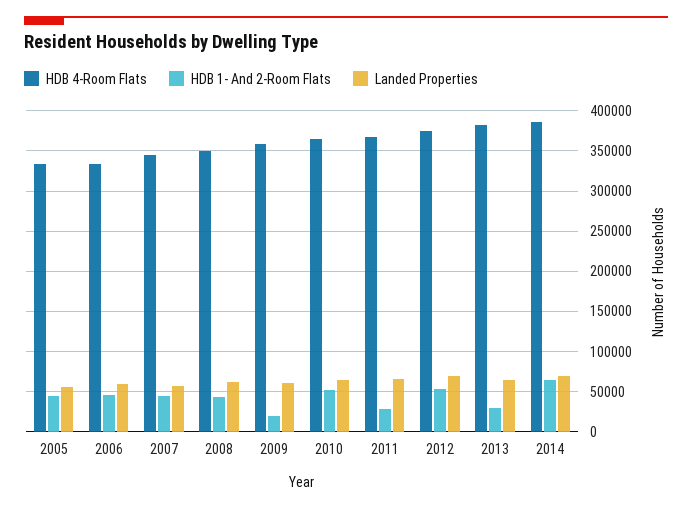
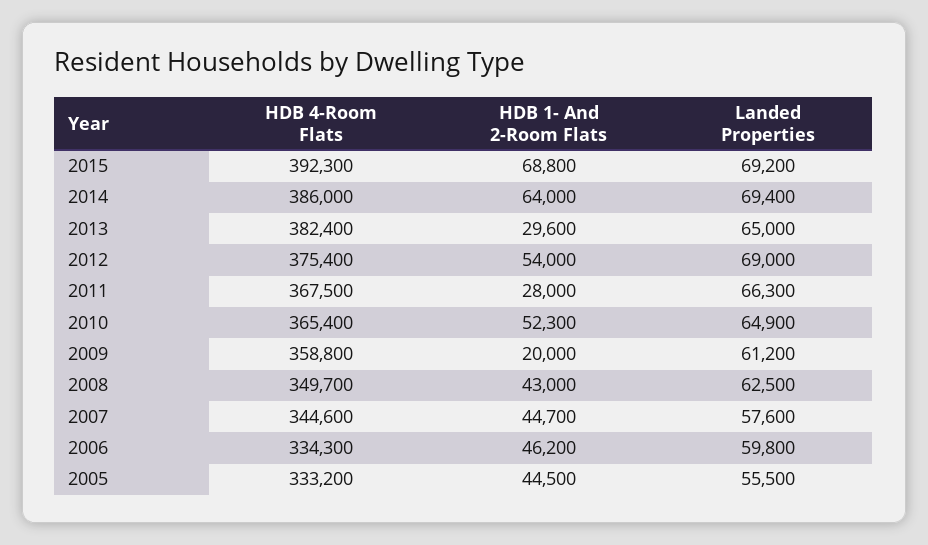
HDB 4-Room Flats, 2015: none -> 392300
HDB 1- And 2-Room Flats, 2015: none -> 68800
Landed Properties, 2015: none -> 69200

